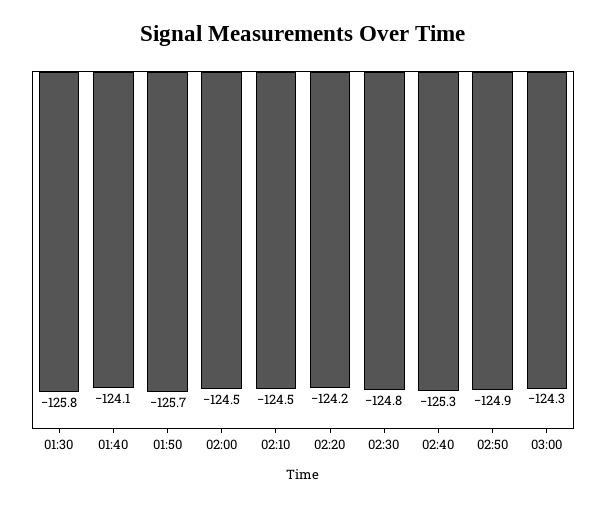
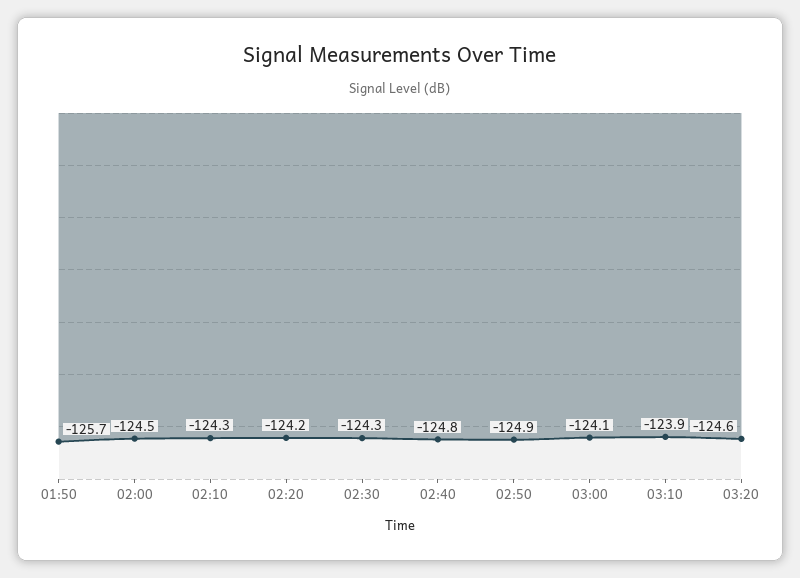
01:30: -125.8 -> none
01:40: -124.1 -> none
02:10: -124.5 -> -124.3
02:30: -124.8 -> -124.3
02:40: -125.3 -> -124.8
03:00: -124.3 -> -124.1
03:10: none -> -123.9
03:20: none -> -124.6

